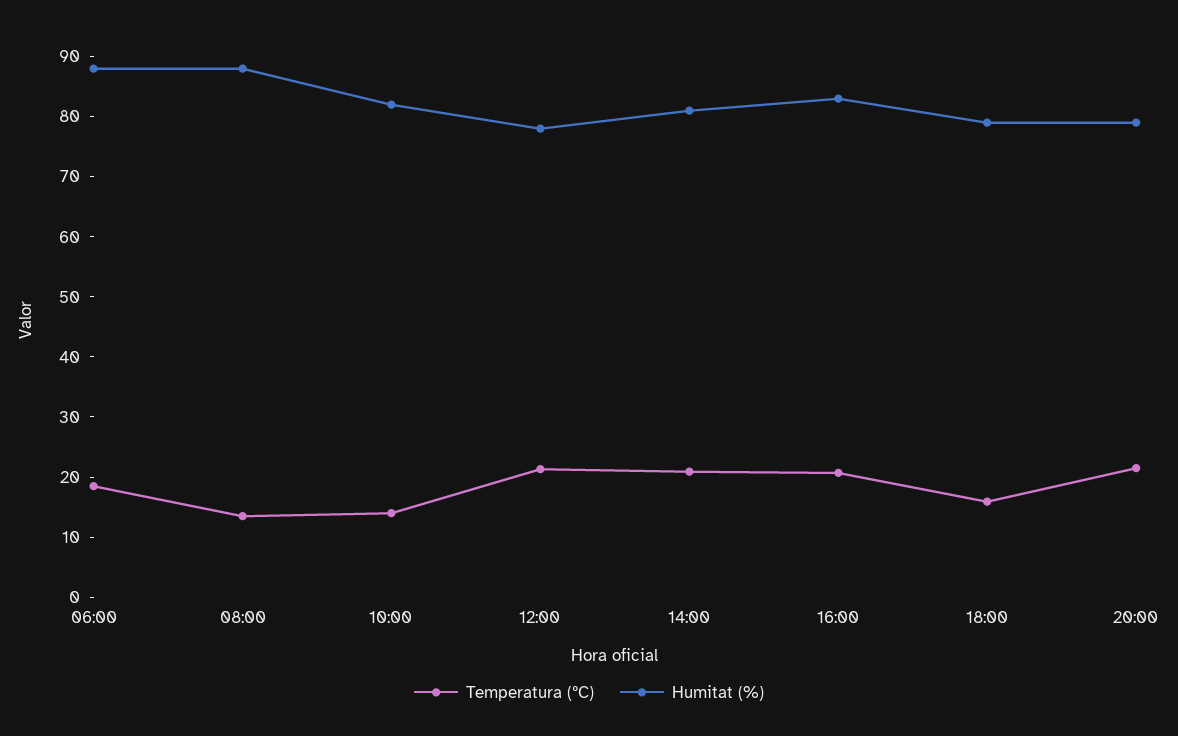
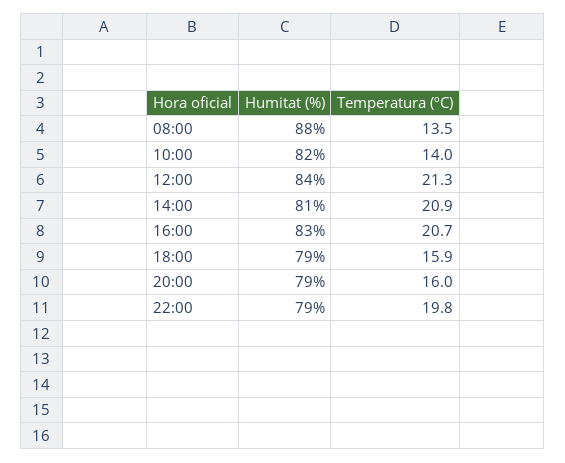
Temperatura (ºC), 06:00: 18 -> none
Humitat (%), 06:00: 88 -> none
Humitat (%), 12:00: 78 -> 84
Temperatura (ºC), 20:00: 22 -> 16
Humitat (%), 22:00: none -> 79
Temperatura (ºC), 22:00: none -> 19.8

